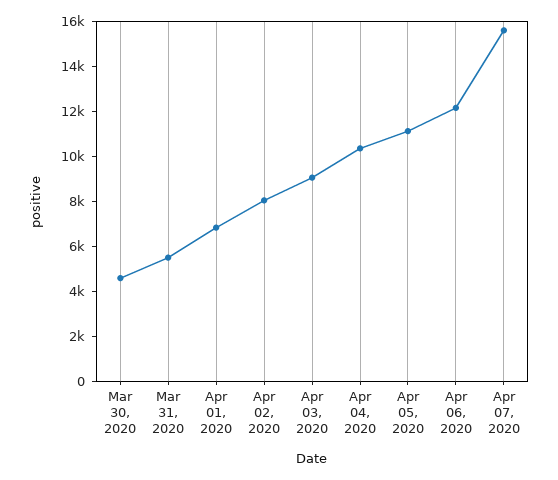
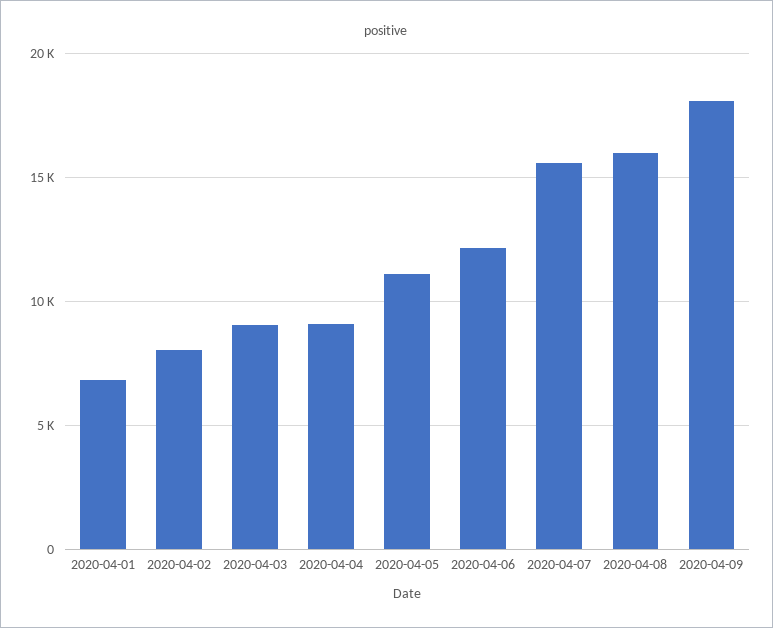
Mar 30, 2020: 4500 -> none
Mar 31, 2020: 5500 -> none
Apr 04, 2020: 10500 -> 9000
2020-04-08: none -> 16000
2020-04-09: none -> 18000

